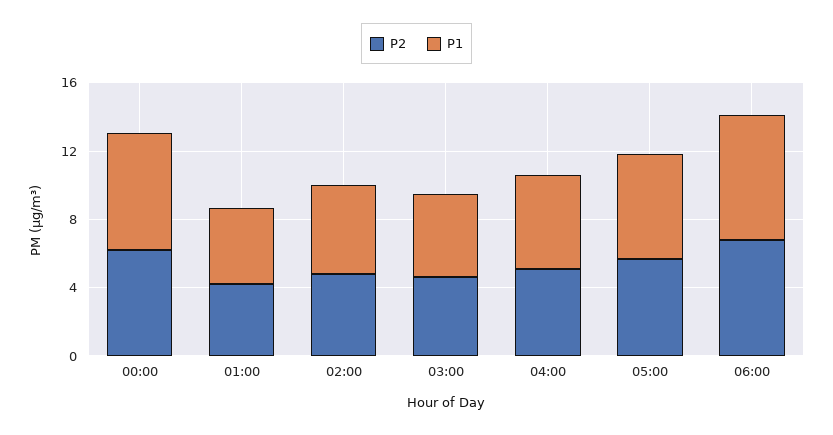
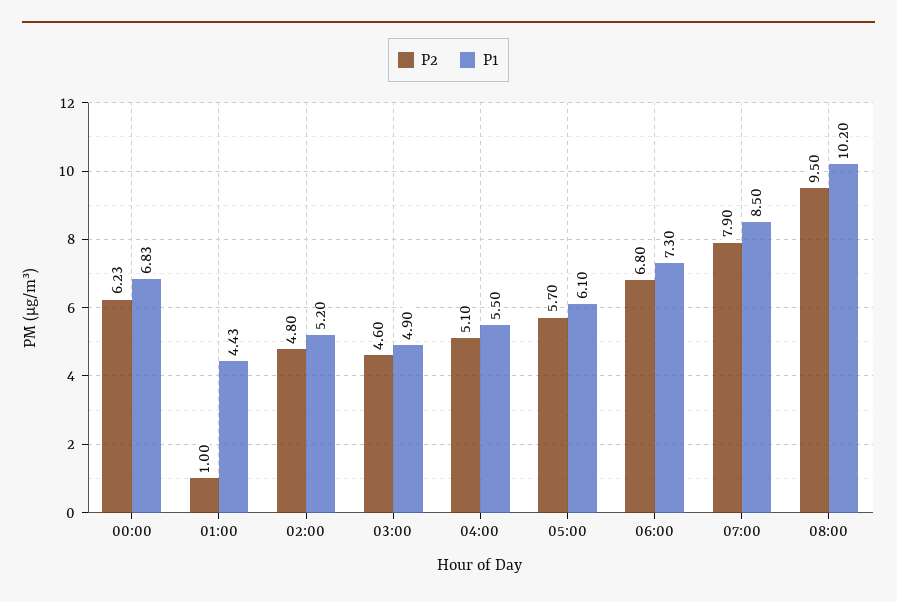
P2, 01:00: 4 -> 1
P2, 07:00: none -> 7.9
P1, 07:00: none -> 8.5
P2, 08:00: none -> 9.5
P1, 08:00: none -> 10.2

